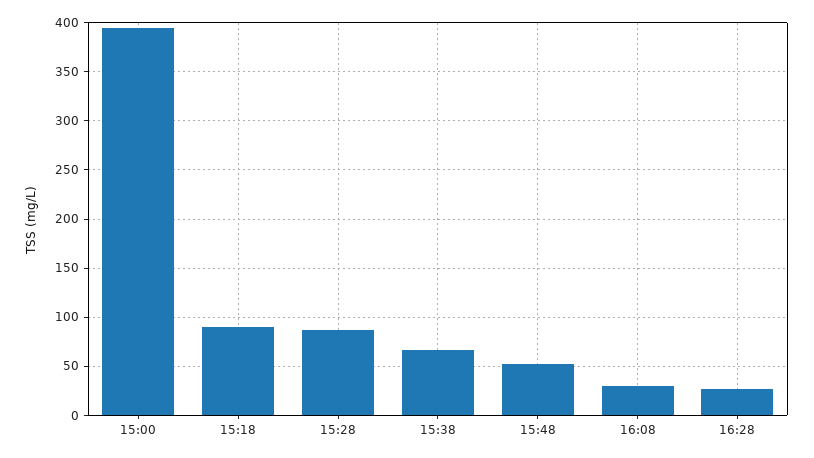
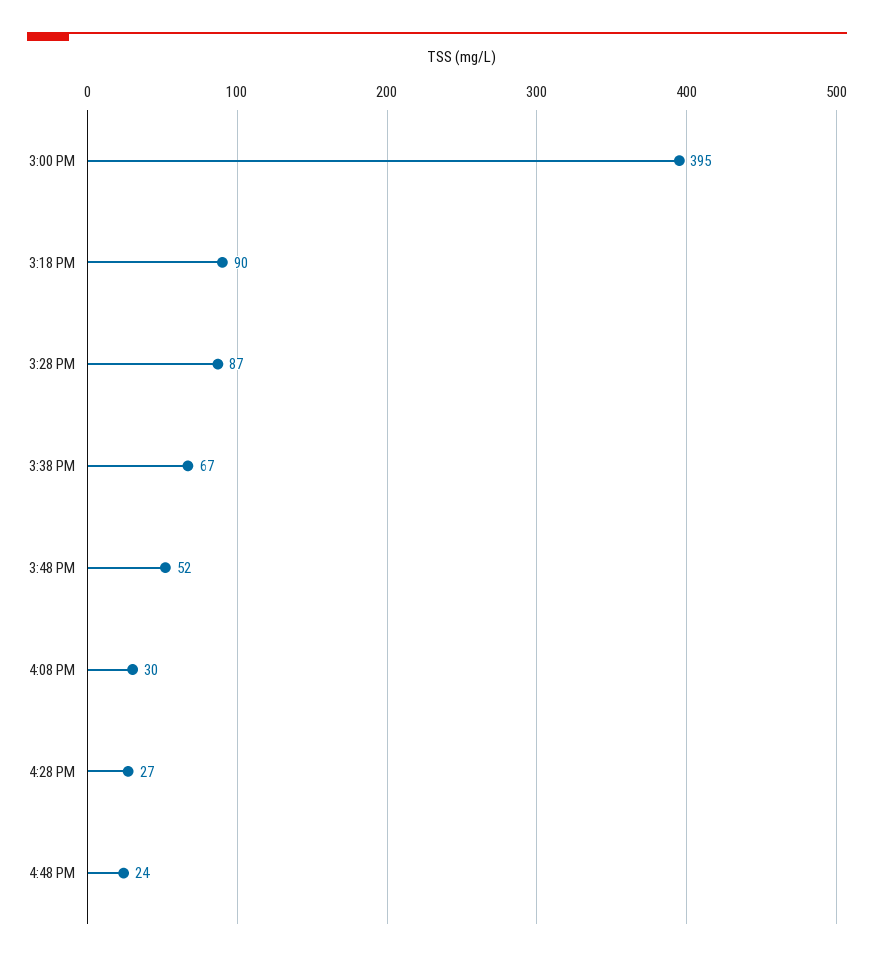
4:48 PM: none -> 24

